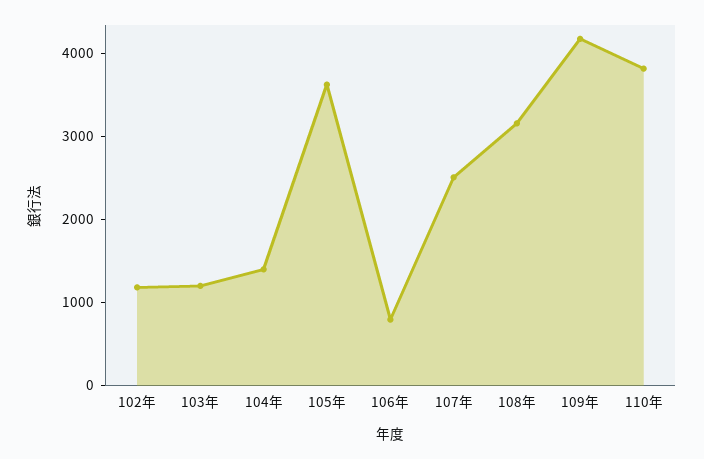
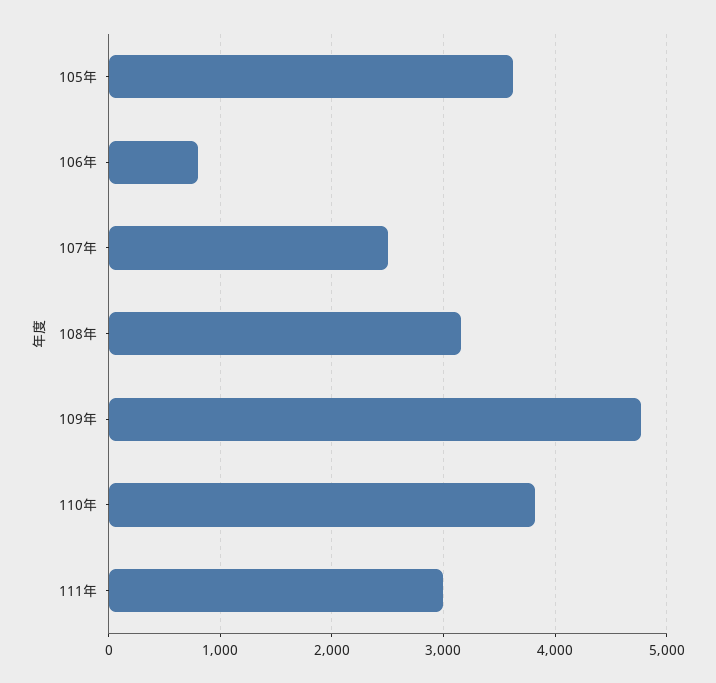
102年: 1200 -> none
103年: 1200 -> none
104年: 1400 -> none
109年: 4200 -> 4800
111年: none -> 3000

